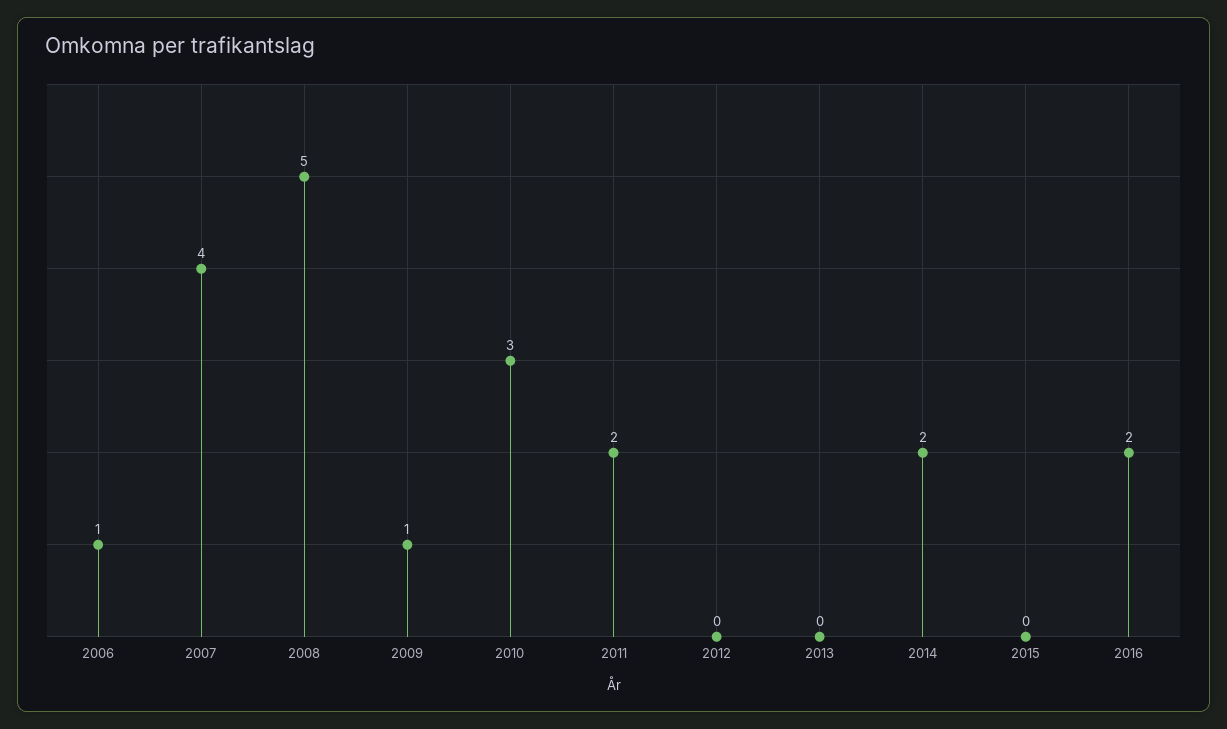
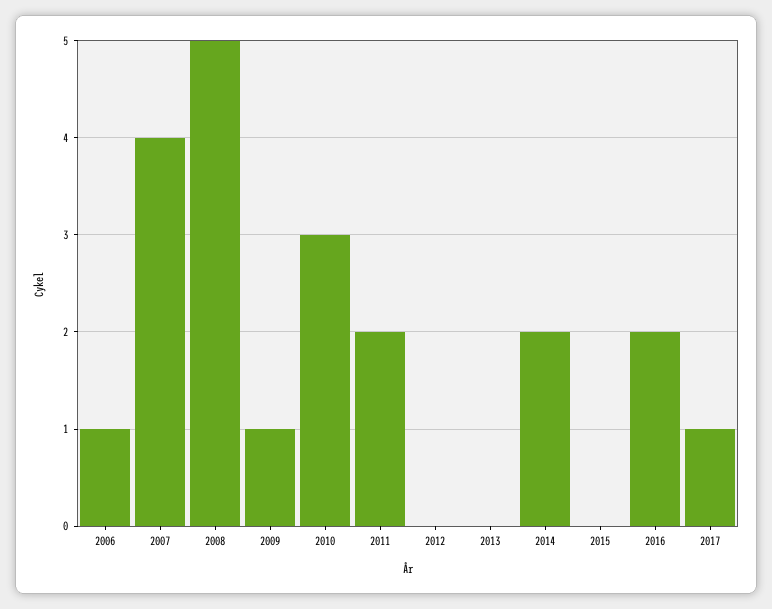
2017: none -> 1

